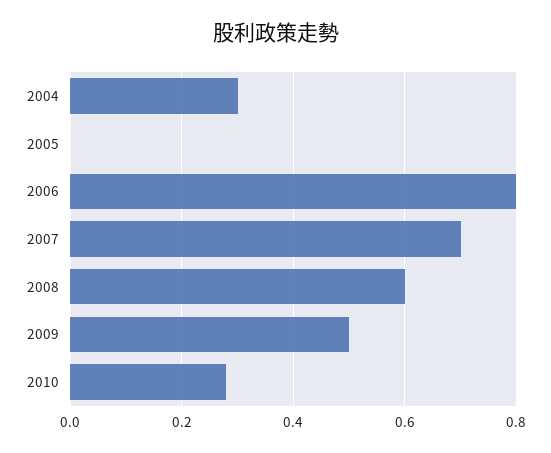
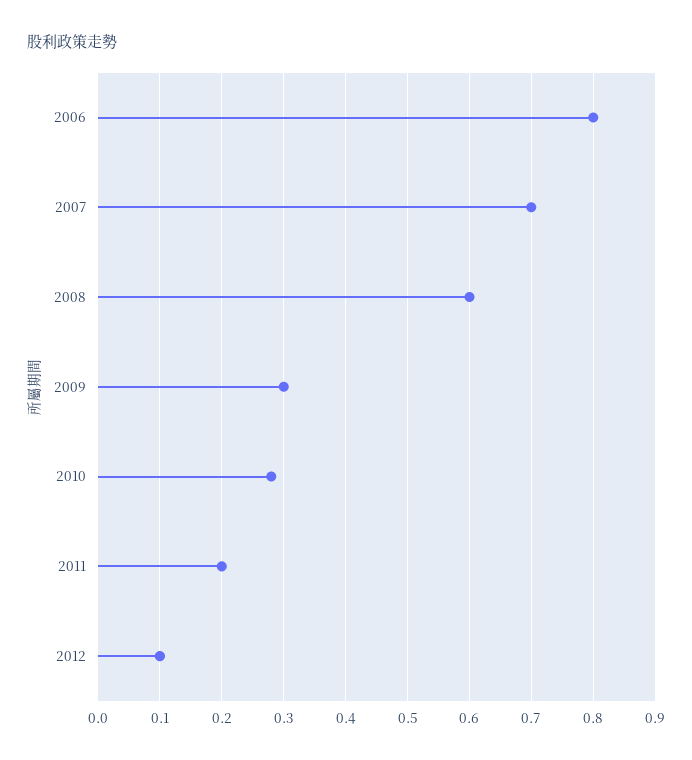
2004: 0.3 -> none
2005: 0 -> none
2009: 0.5 -> 0.3
2011: none -> 0.2
2012: none -> 0.1

